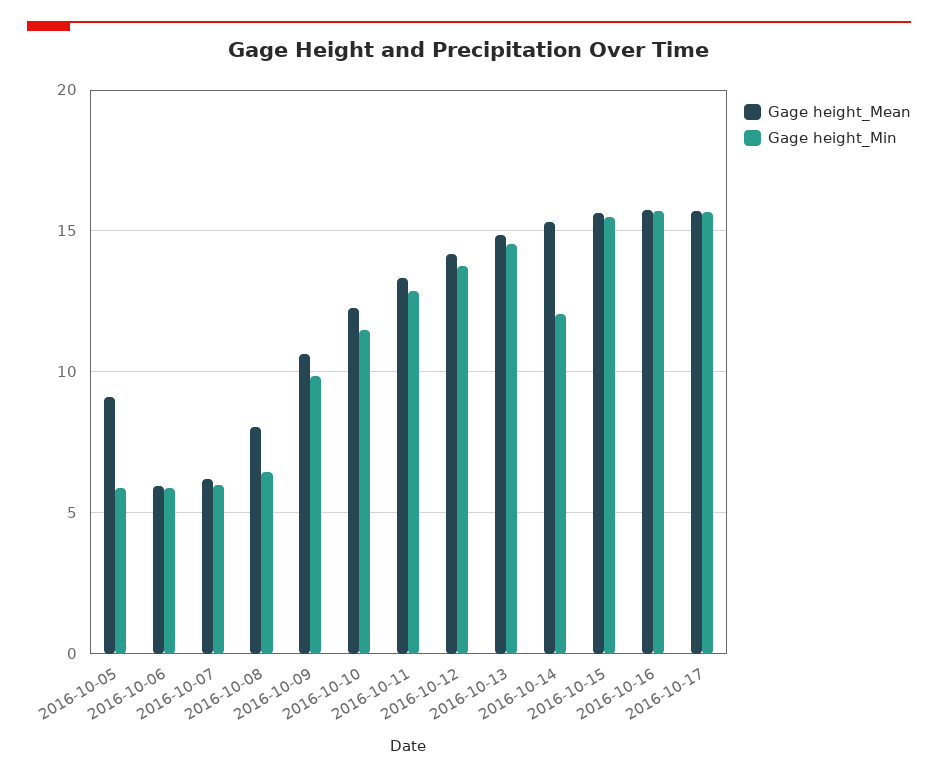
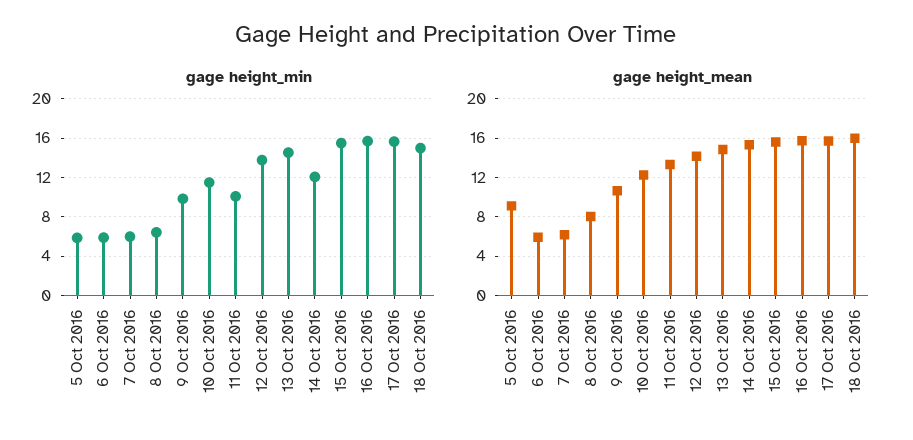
Gage height_Min, 2016-10-11: 13 -> 10
Gage height_Min, 18 Oct 2016: none -> 15
Gage height_Mean, 18 Oct 2016: none -> 16

